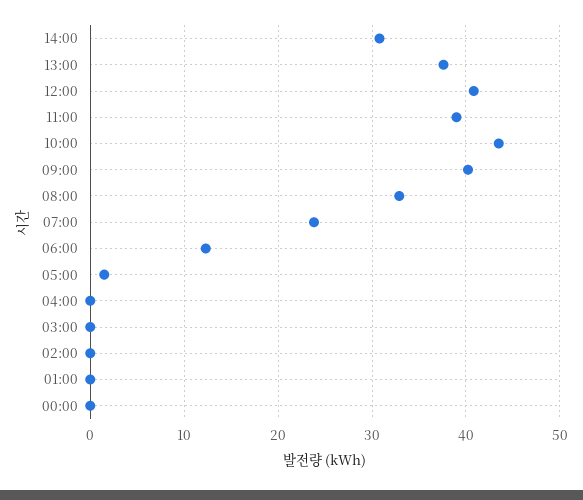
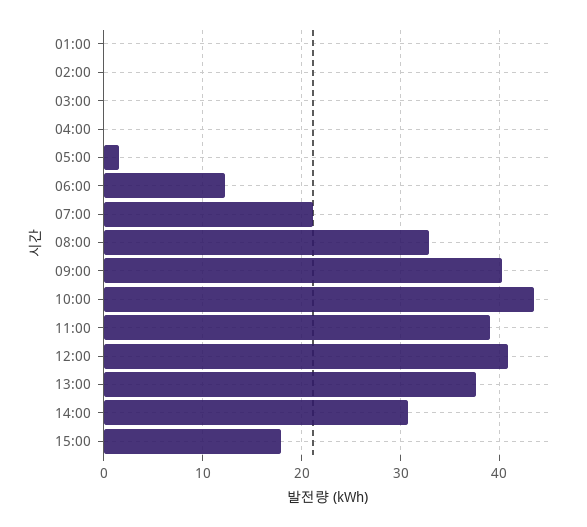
07:00: 24 -> 21
00:00: 0 -> none
15:00: none -> 18

